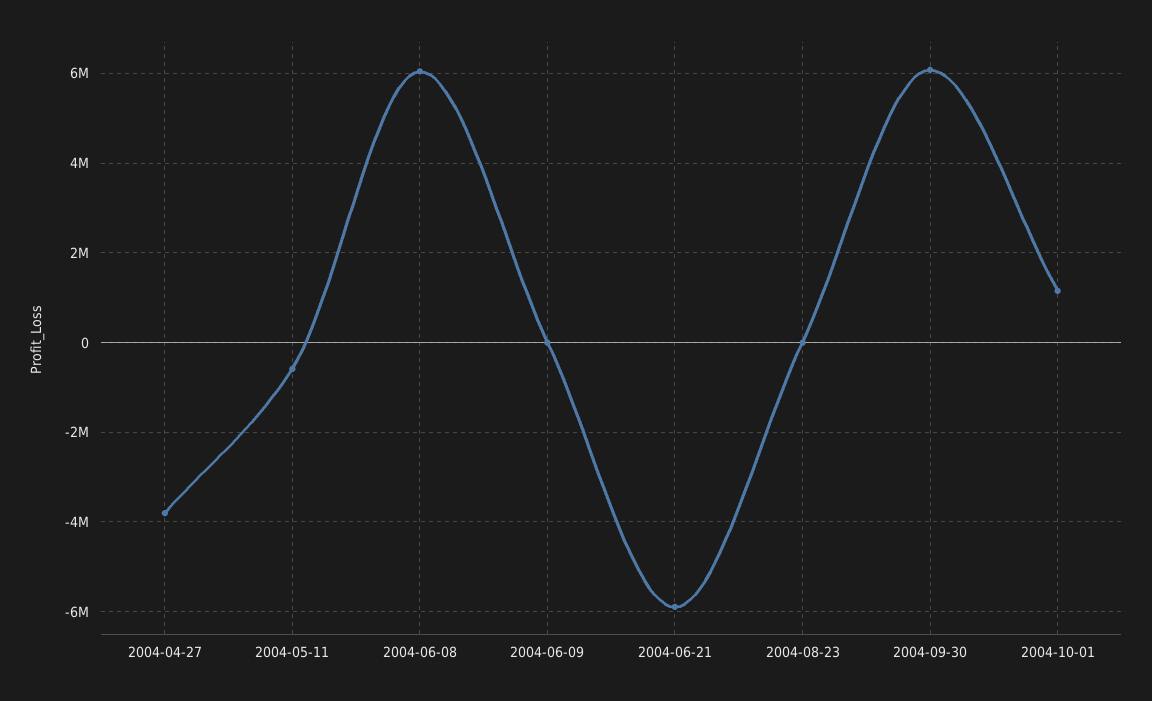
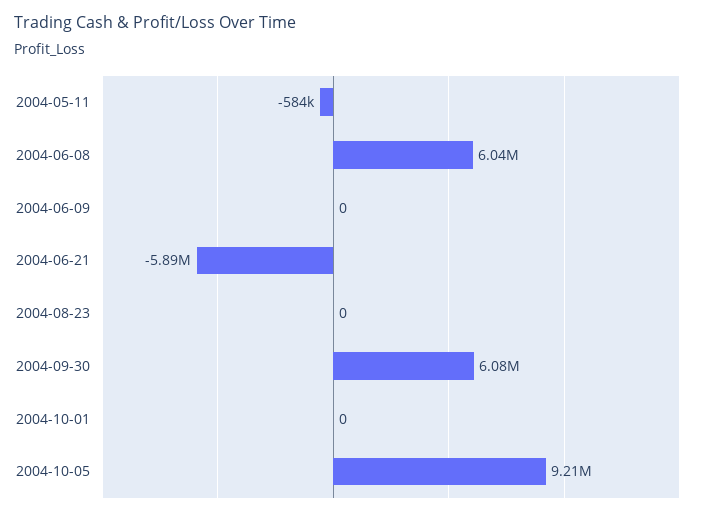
2004-04-27: -3800000 -> none
2004-10-01: 1200000 -> 0
2004-10-05: none -> 9210000

